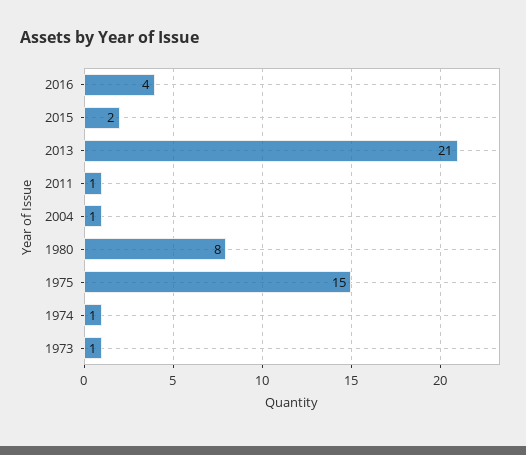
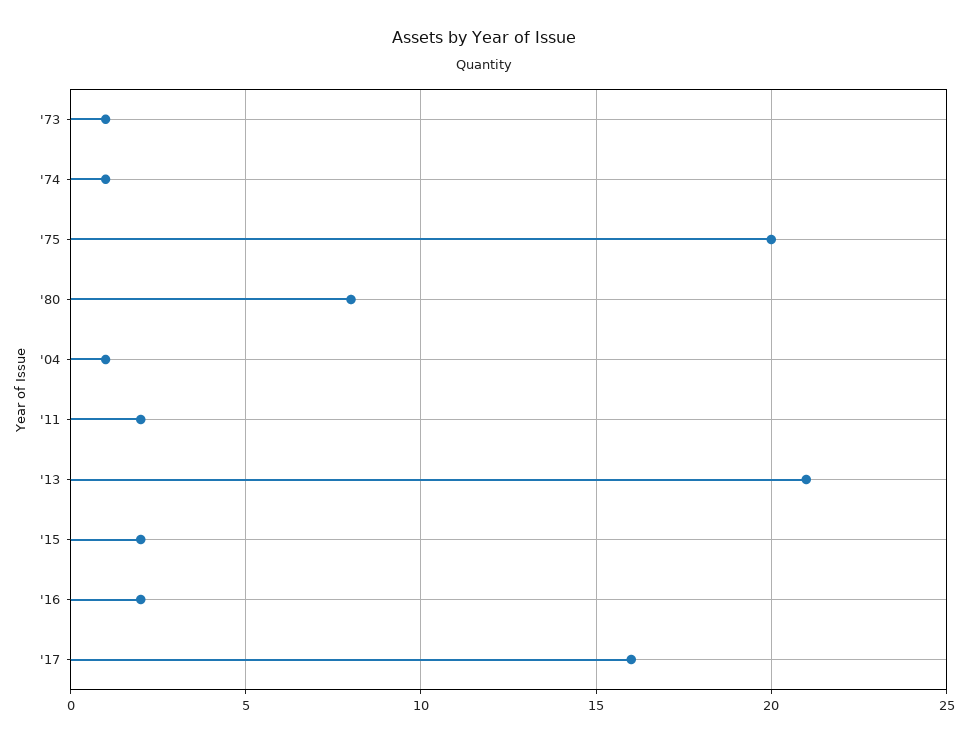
2016: 4 -> 2
2011: 1 -> 2
1975: 15 -> 20
'17: none -> 16

